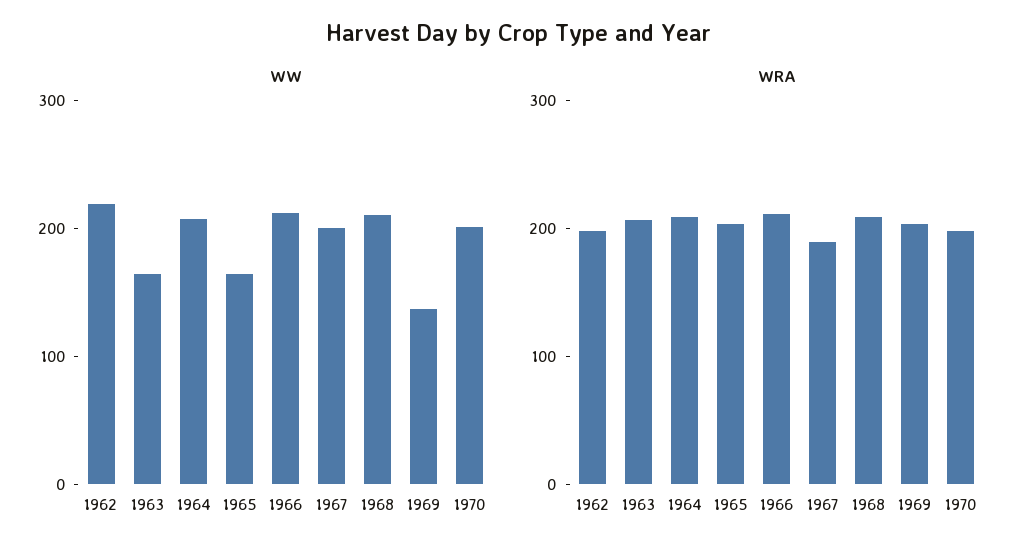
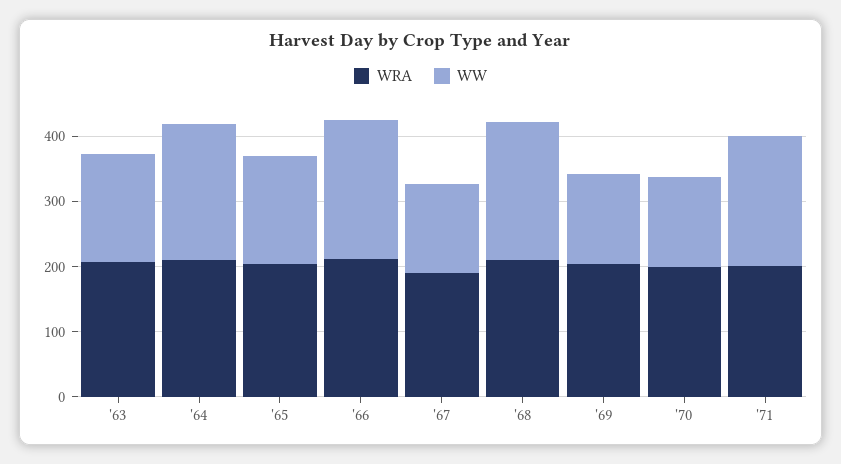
WW, 1962: 220 -> none
WW, 1967: 200 -> 140
WW, 1970: 200 -> 140
WRA, 1962: 200 -> none
WRA, '71: none -> 200
WW, '71: none -> 200

